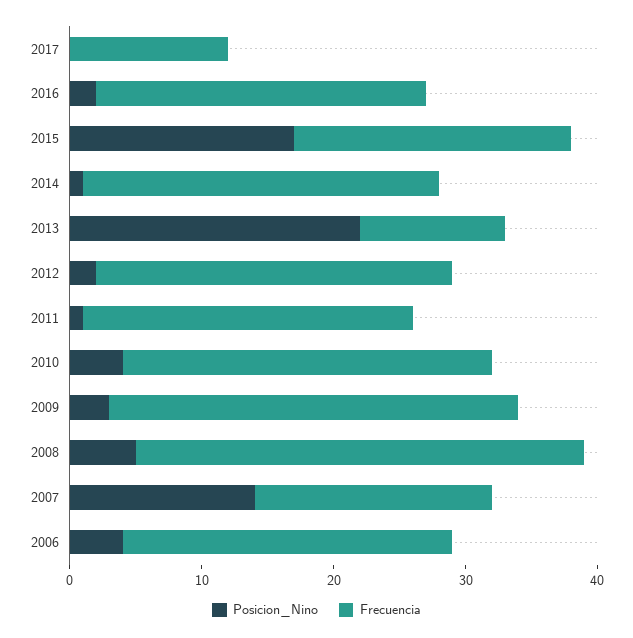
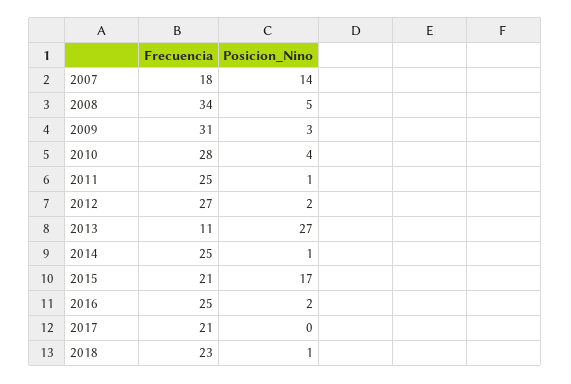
Frecuencia, 2017: 12 -> 21
Frecuencia, 2014: 27 -> 25
Posicion_Nino, 2013: 22 -> 27
Posicion_Nino, 2006: 4 -> none
Frecuencia, 2006: 25 -> none
Frecuencia, 2018: none -> 23
Posicion_Nino, 2018: none -> 1

